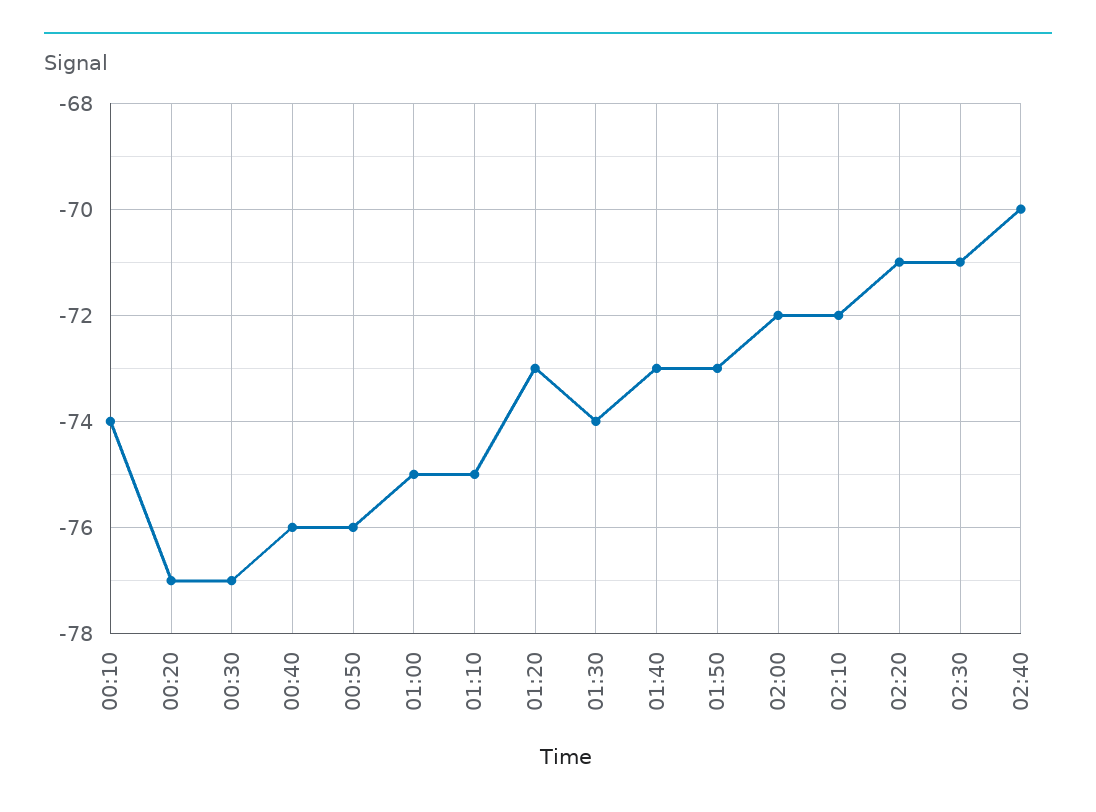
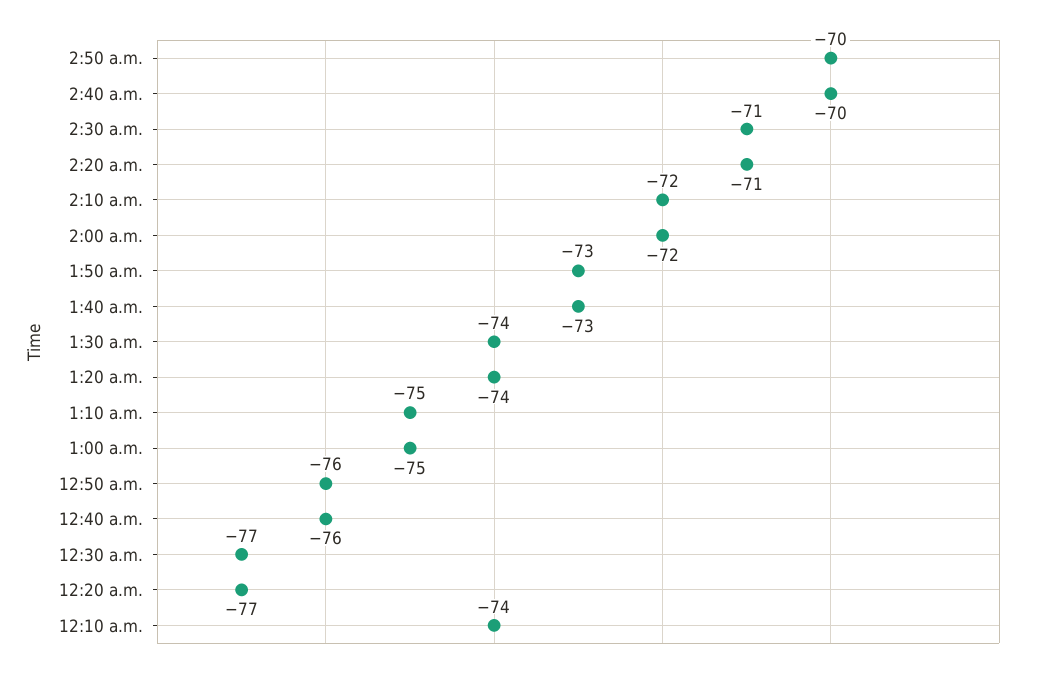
01:20: -73 -> -74
2:50 a.m.: none -> -70

